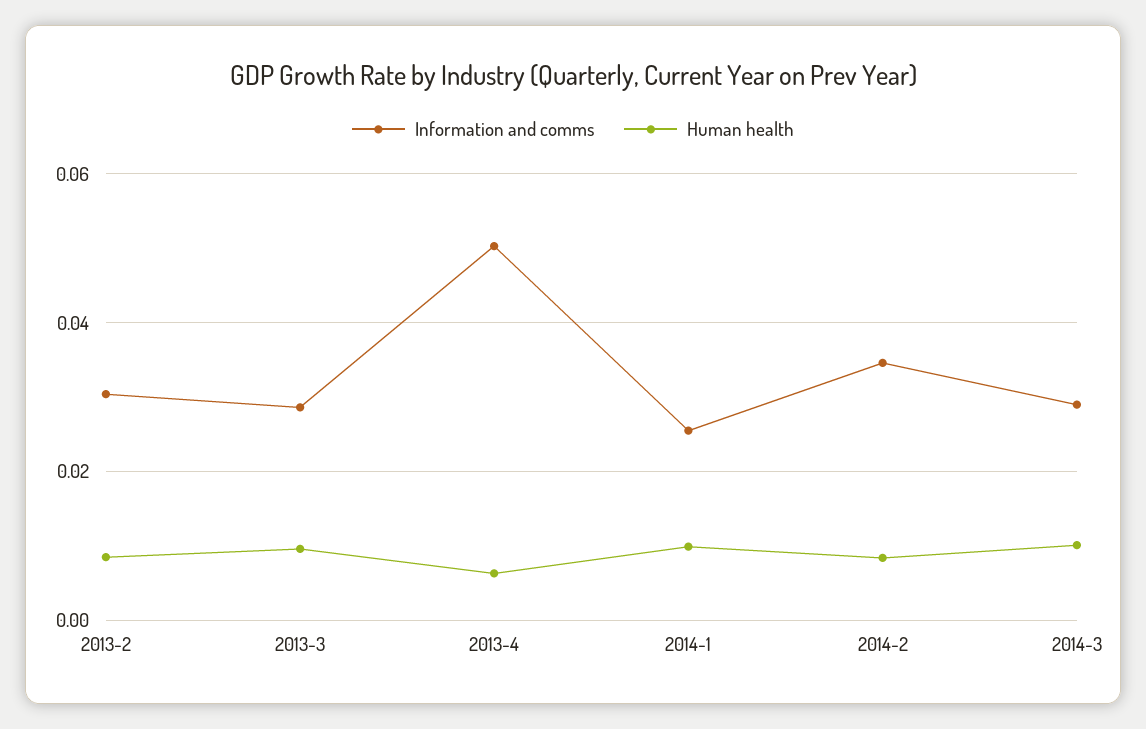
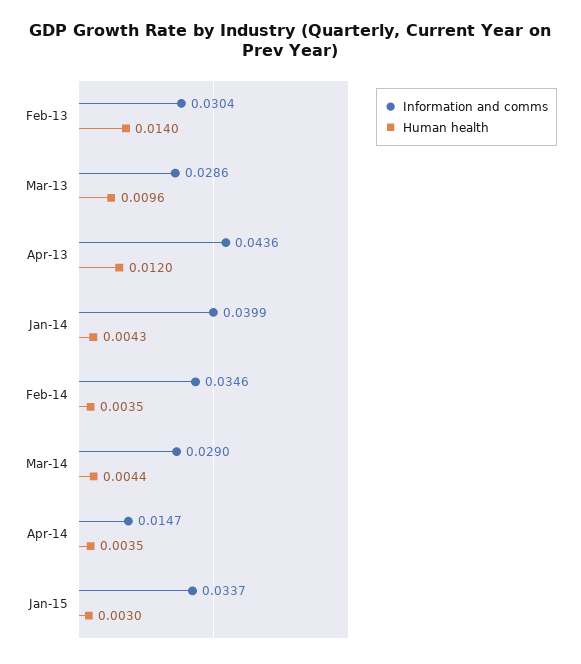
Human health, 2013-2: 0.008 -> 0.014
Information and comms, 2013-4: 0.05 -> 0.0436
Human health, 2013-4: 0.006 -> 0.012
Information and comms, 2014-1: 0.026 -> 0.0399
Human health, 2014-1: 0.01 -> 0.0043
Human health, 2014-2: 0.008 -> 0.0035
Human health, 2014-3: 0.01 -> 0.0044
Information and comms, Apr-14: none -> 0.0147
Human health, Apr-14: none -> 0.0035
Information and comms, Jan-15: none -> 0.0337
Human health, Jan-15: none -> 0.003

